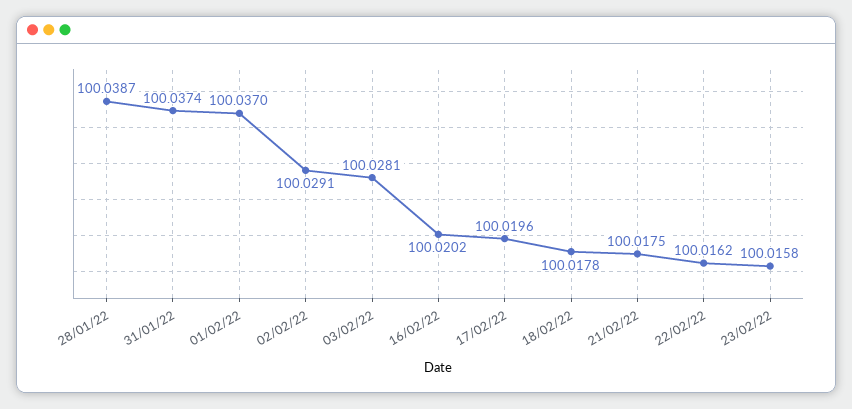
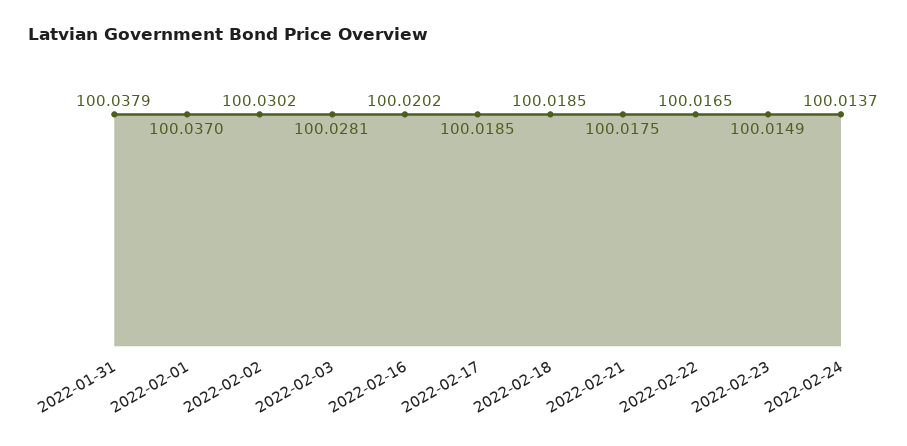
28/01/22: 100.0387 -> none
31/01/22: 100.0374 -> 100.0379
02/02/22: 100.0291 -> 100.0302
17/02/22: 100.0196 -> 100.0185
18/02/22: 100.0178 -> 100.0185
22/02/22: 100.0162 -> 100.0165
23/02/22: 100.0158 -> 100.0149
2022-02-24: none -> 100.0137

